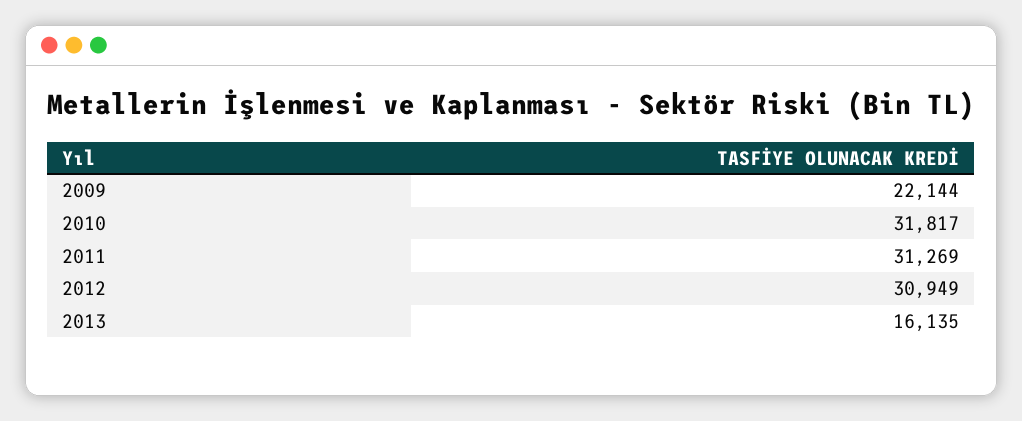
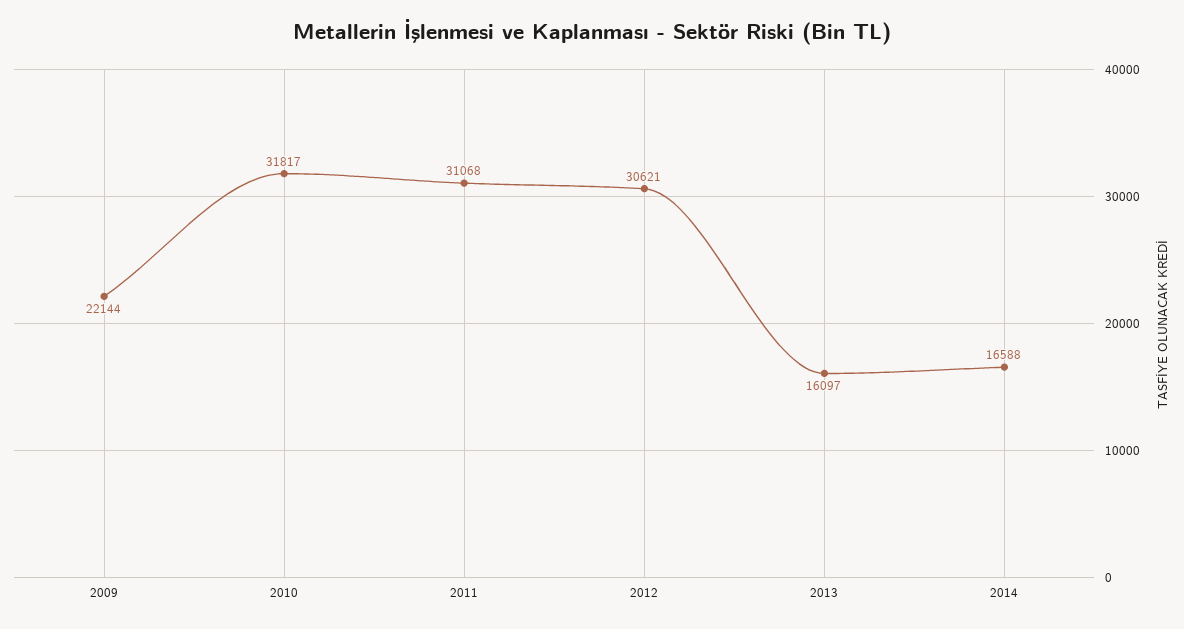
2011: 31269 -> 31068
2012: 30949 -> 30621
2013: 16135 -> 16097
2014: none -> 16588

